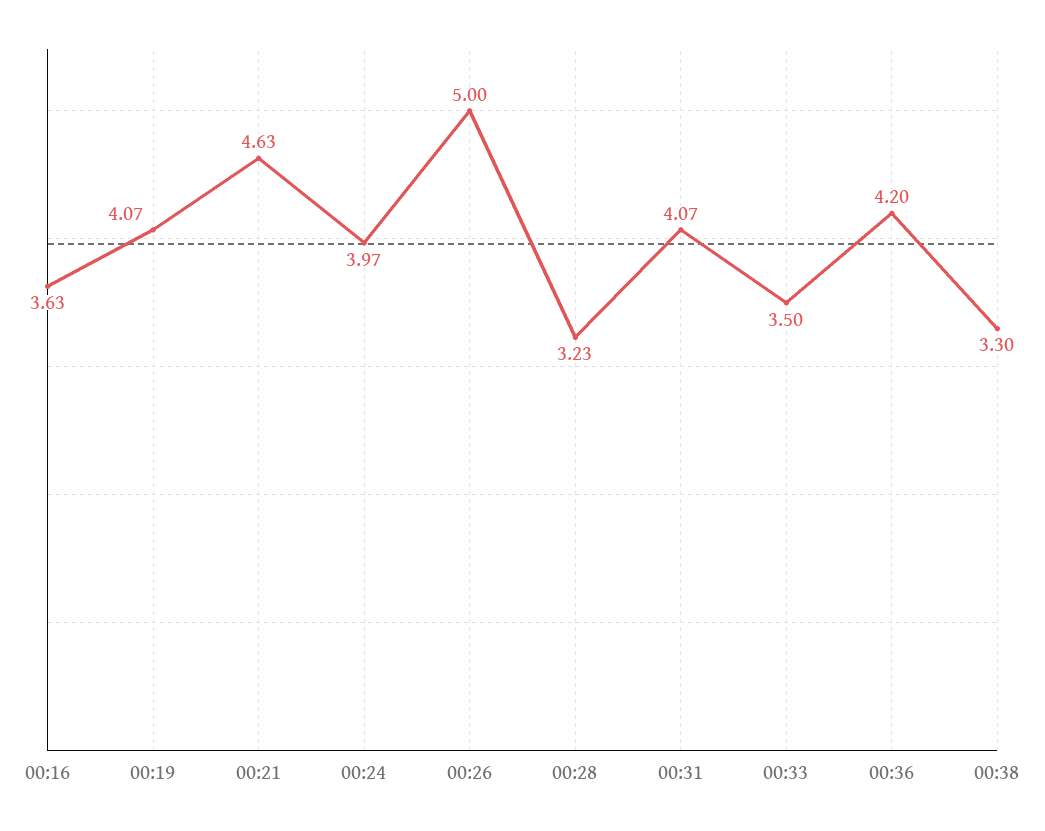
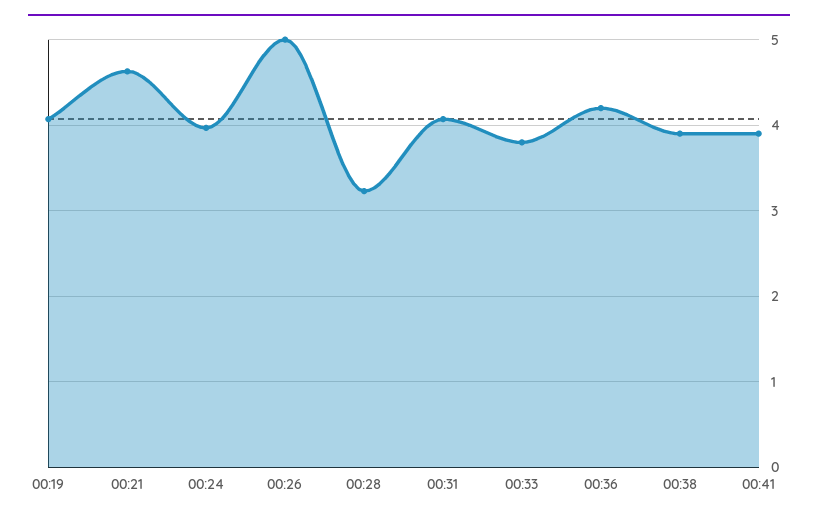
00:16: 3.63 -> none
00:33: 3.5 -> 3.8
00:38: 3.3 -> 3.9
00:41: none -> 3.9

